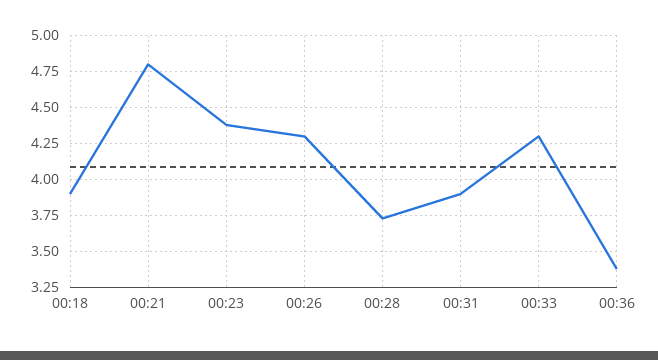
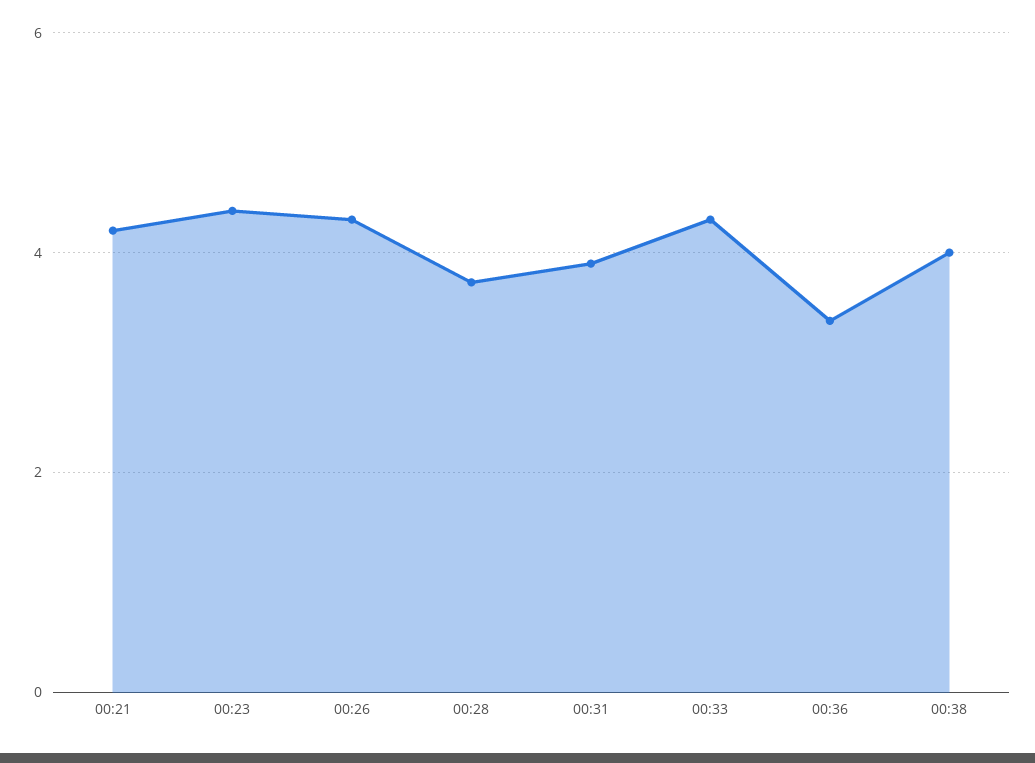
00:18: 3.9 -> none
00:21: 4.8 -> 4.2
00:38: none -> 4

